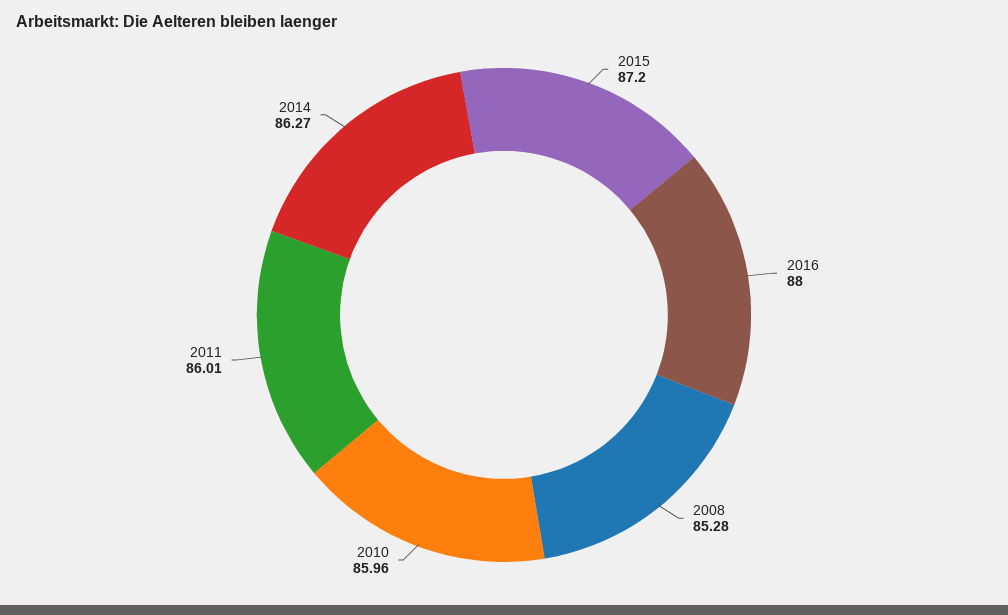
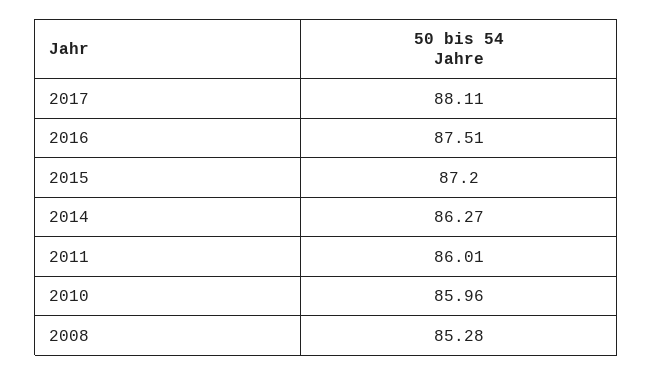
2016: 88 -> 87.51
2017: none -> 88.11

